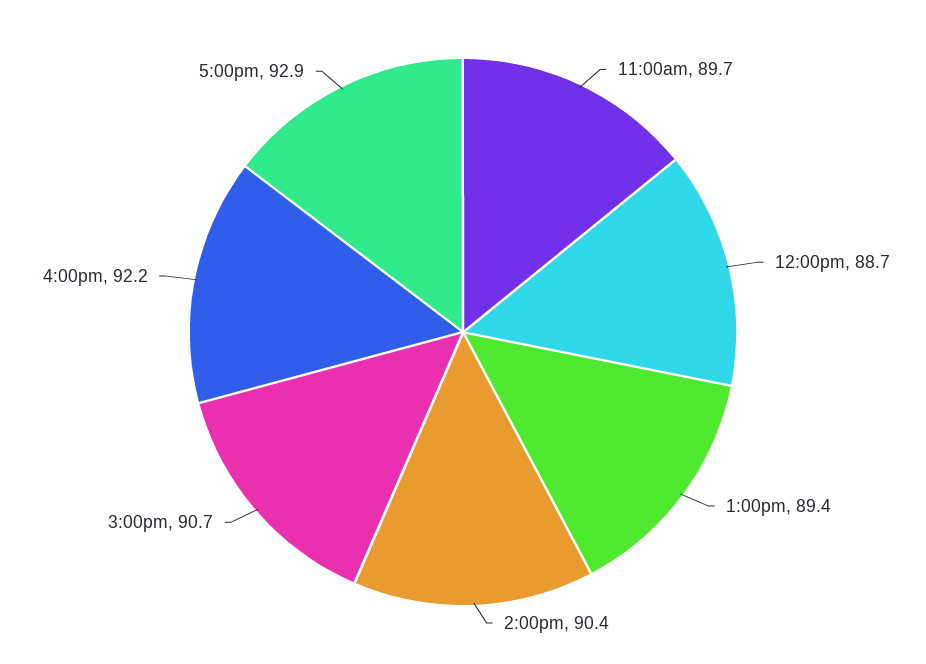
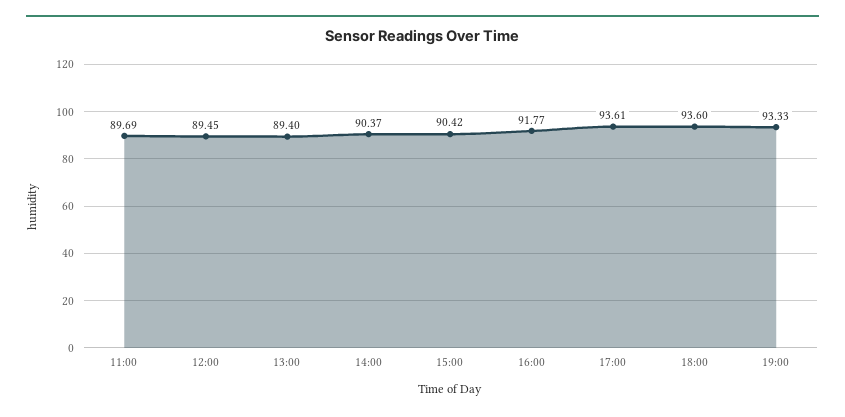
12:00pm: 88.7 -> 89.45
3:00pm: 90.7 -> 90.42
4:00pm: 92.2 -> 91.77
5:00pm: 92.9 -> 93.61
18:00: none -> 93.6
19:00: none -> 93.33

